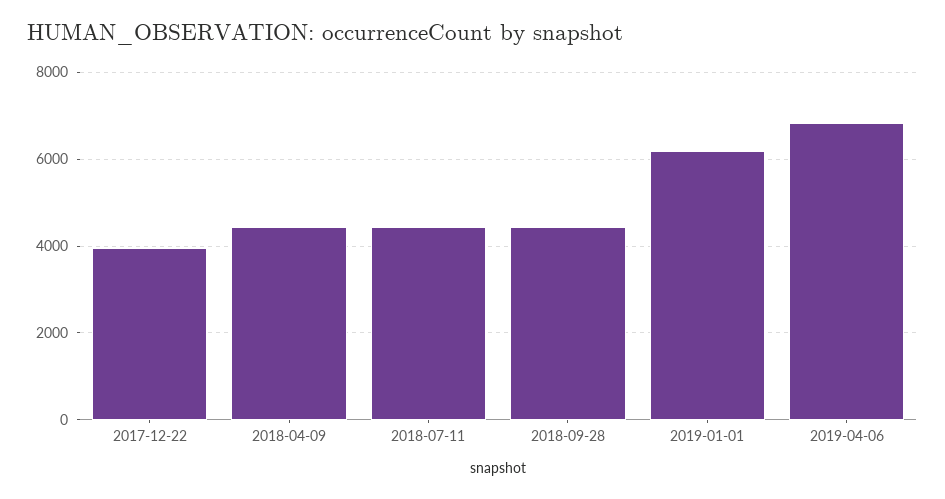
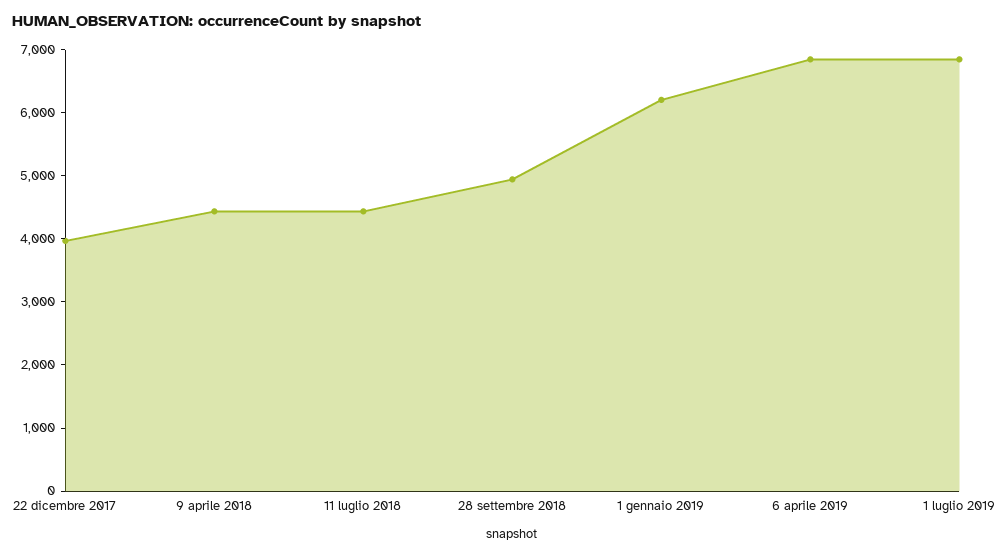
2018-09-28: 4400 -> 5000
1 luglio 2019: none -> 6800

